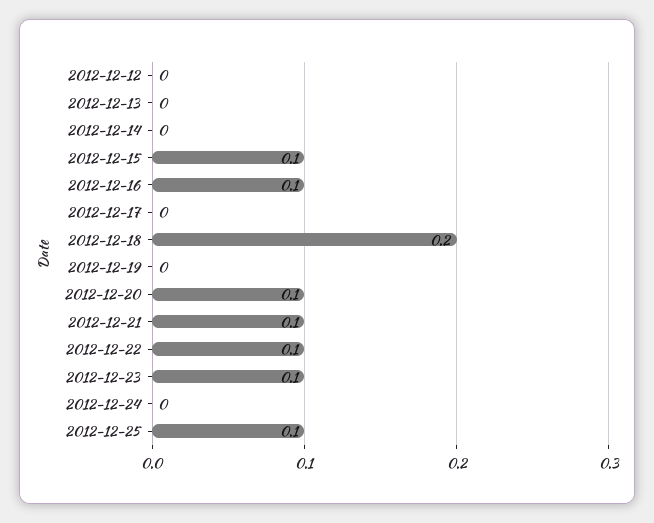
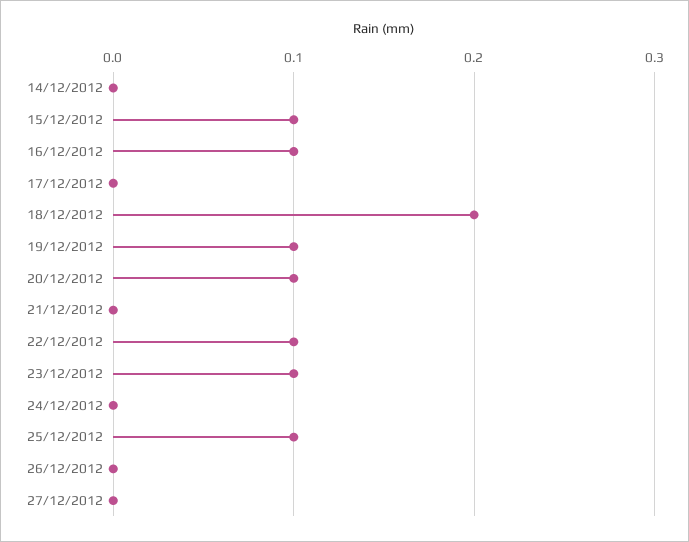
2012-12-12: 0 -> none
2012-12-13: 0 -> none
2012-12-19: 0 -> 0.1
2012-12-21: 0.1 -> 0
26/12/2012: none -> 0
27/12/2012: none -> 0

